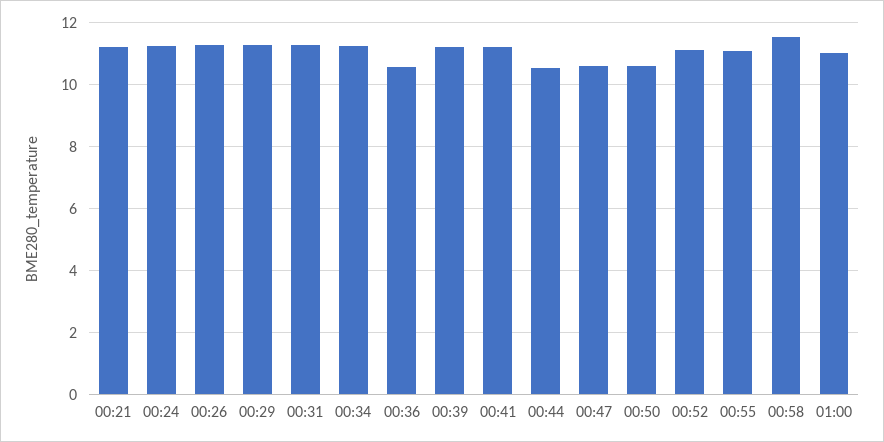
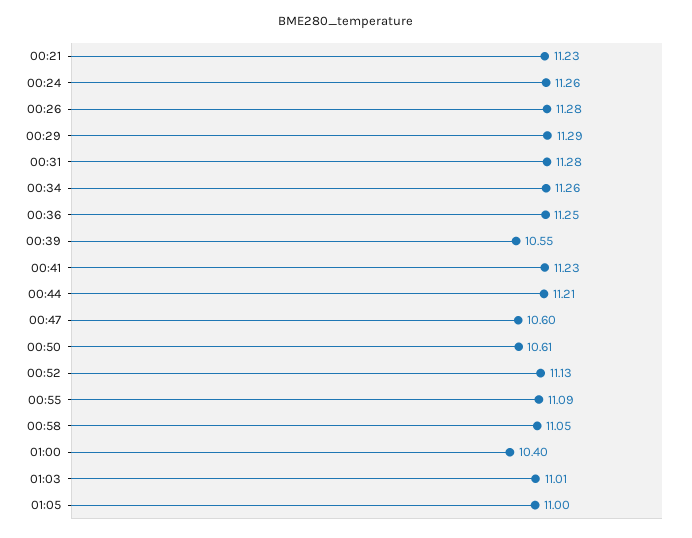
00:36: 10.6 -> 11.25
00:39: 11.2 -> 10.55
00:44: 10.6 -> 11.21
00:58: 11.6 -> 11.05
01:00: 11 -> 10.4
01:03: none -> 11.01
01:05: none -> 11

